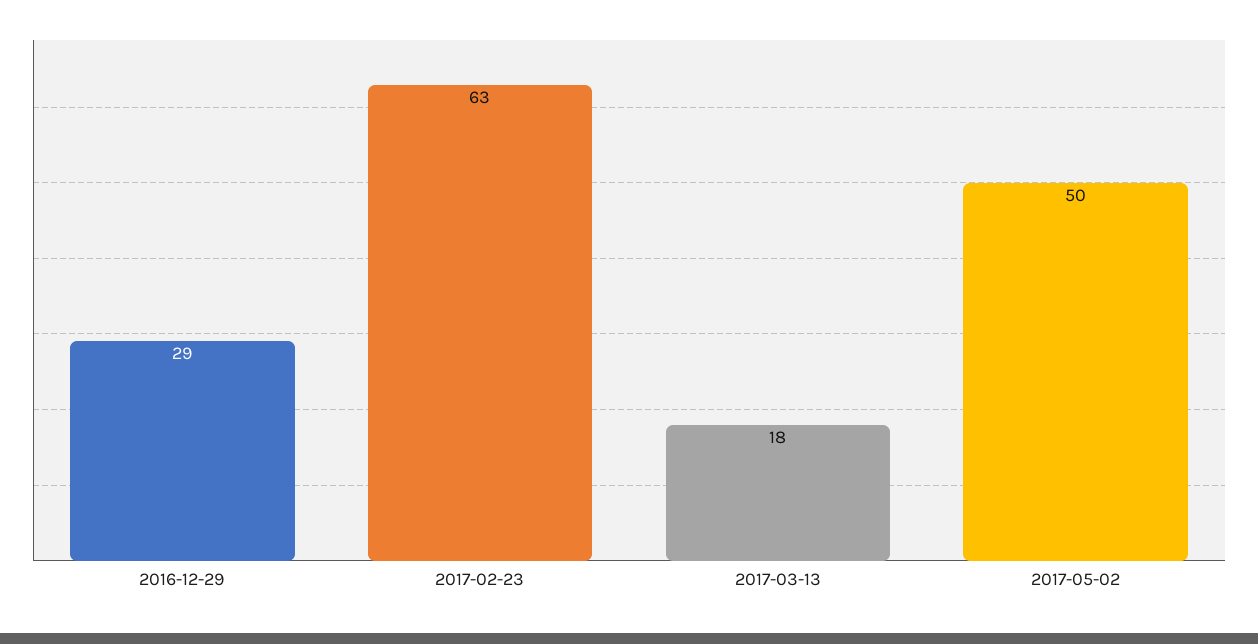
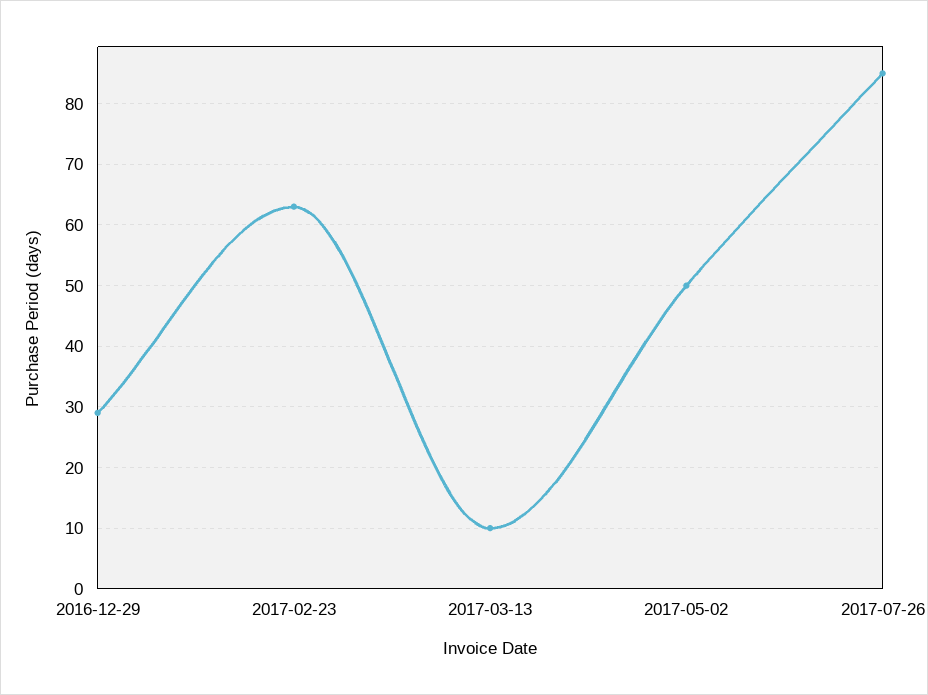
2017-03-13: 18 -> 10
2017-07-26: none -> 85

